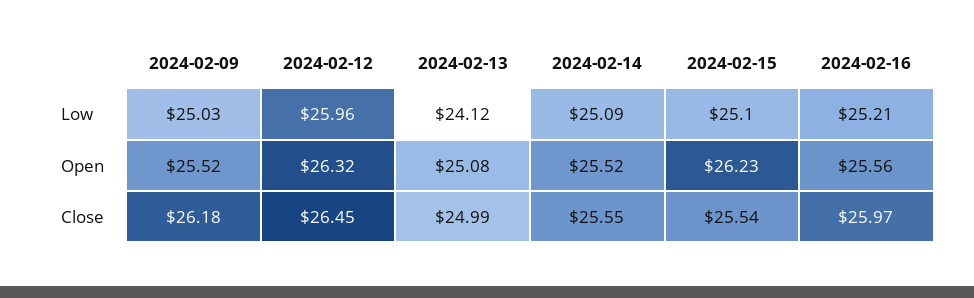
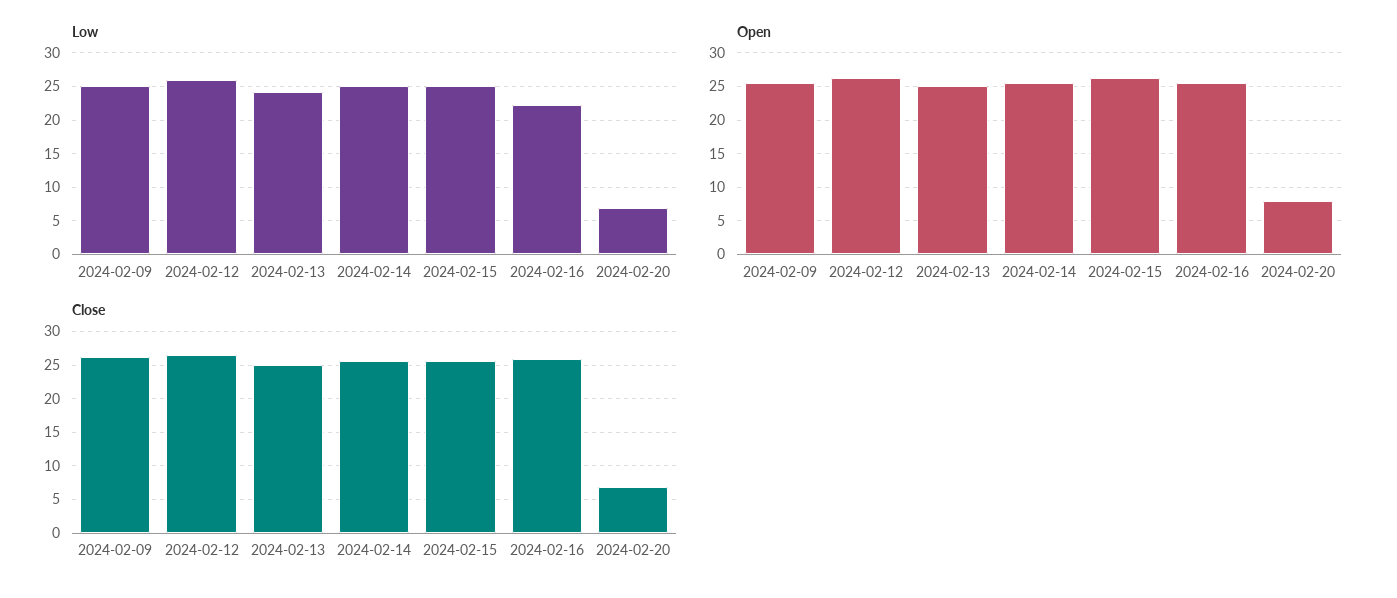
Low, 2024-02-16: 25.21 -> 22
Low, 2024-02-20: none -> 7
Open, 2024-02-20: none -> 8
Close, 2024-02-20: none -> 7

